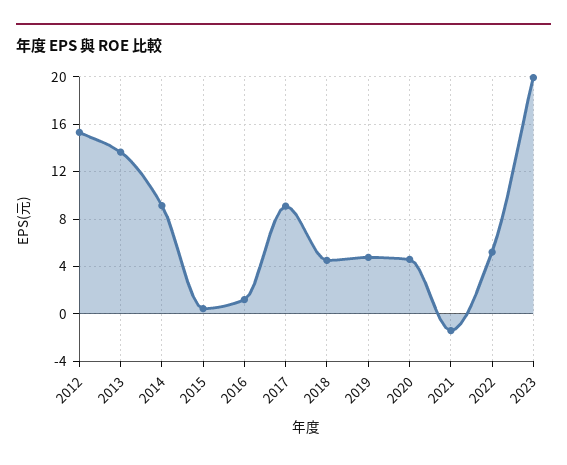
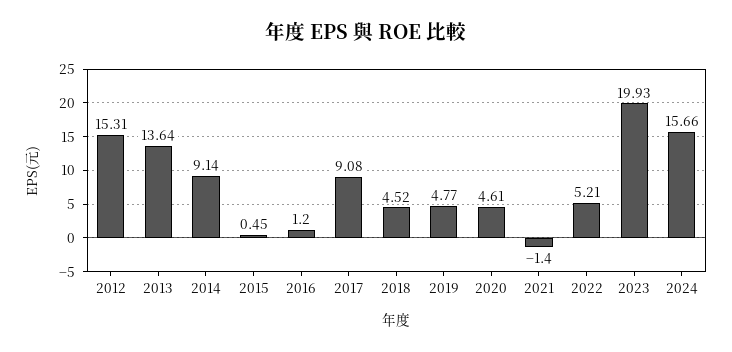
2024: none -> 15.66

